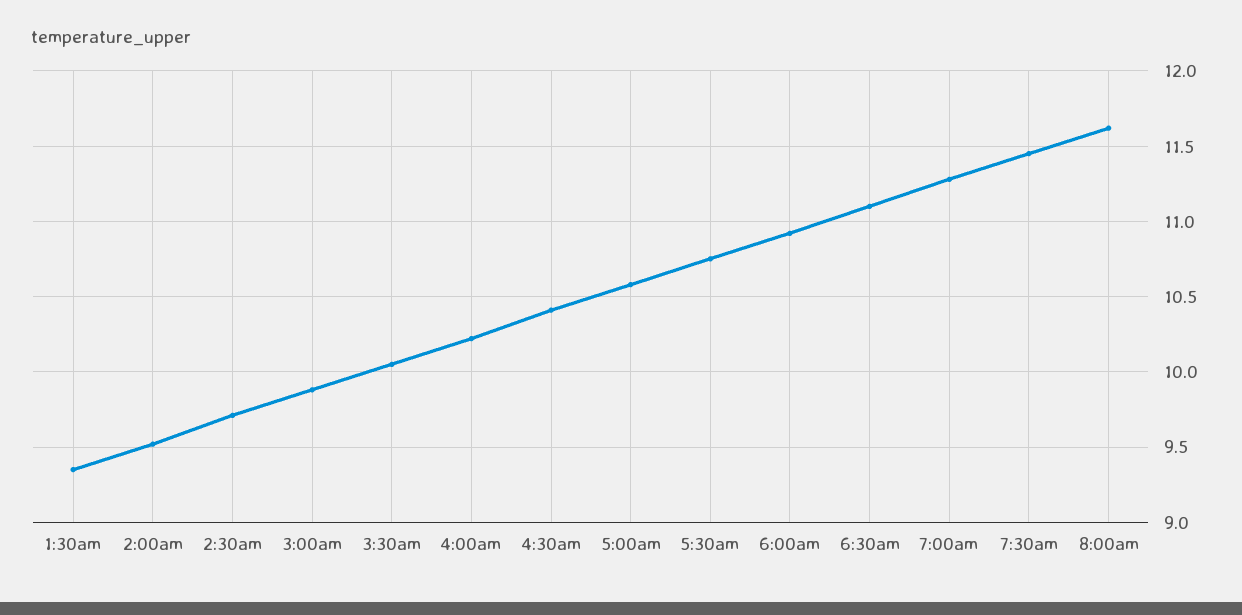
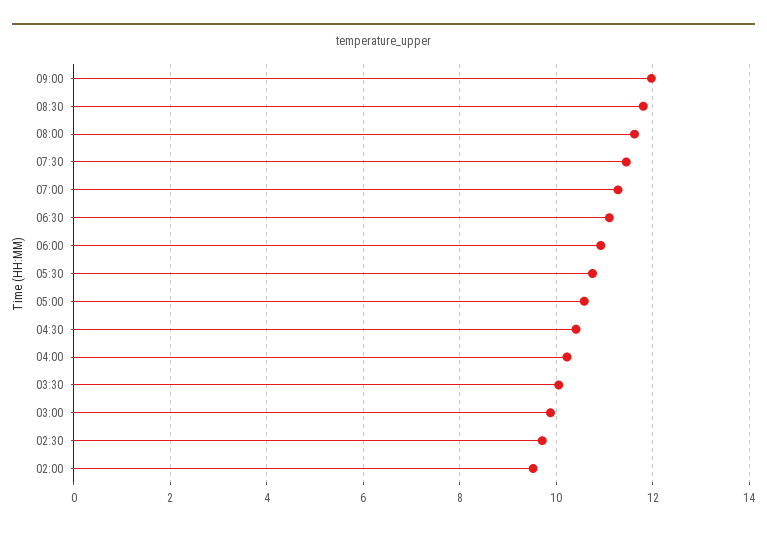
1:30am: 9.35 -> none
09:00: none -> 12
08:30: none -> 11.8

